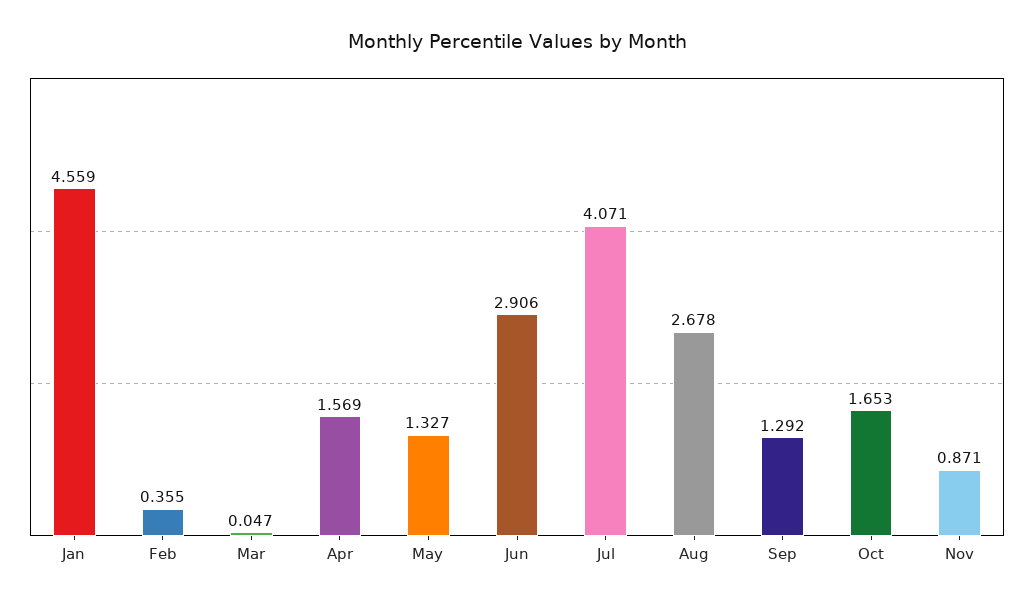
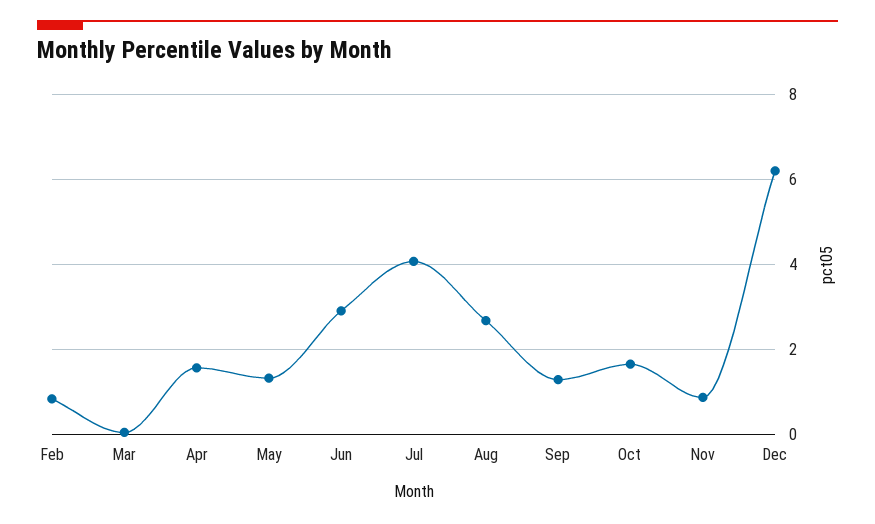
Jan: 4.559 -> none
Feb: 0.355 -> 0.8
Dec: none -> 6.2

